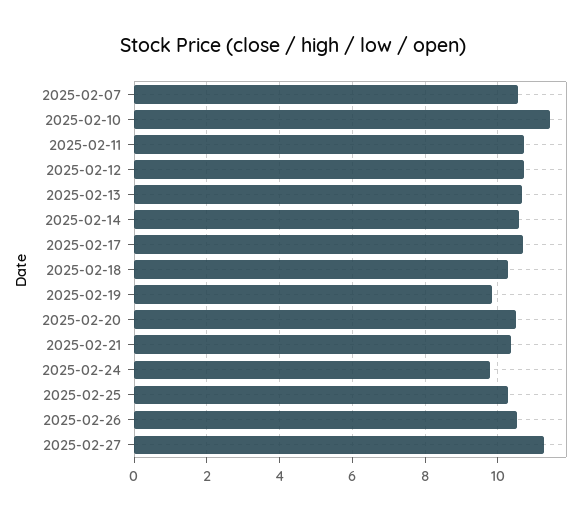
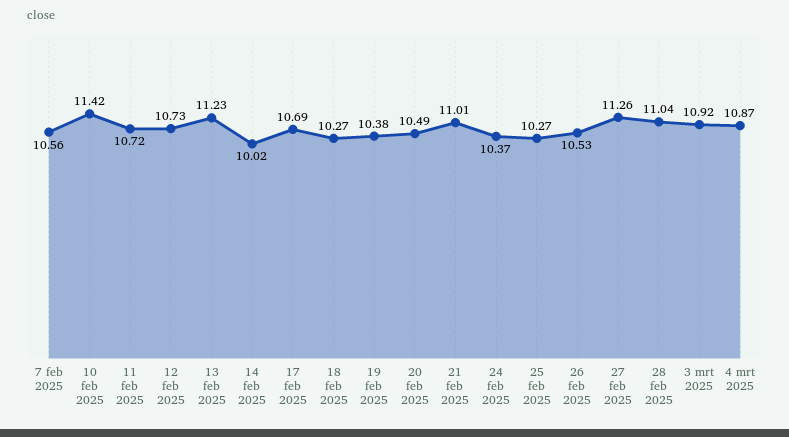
2025-02-13: 10.6 -> 11.23
2025-02-14: 10.6 -> 10.02
2025-02-19: 9.8 -> 10.38
2025-02-21: 10.4 -> 11.01
2025-02-24: 9.8 -> 10.37
28 feb 2025: none -> 11.04
3 mrt 2025: none -> 10.92
4 mrt 2025: none -> 10.87

